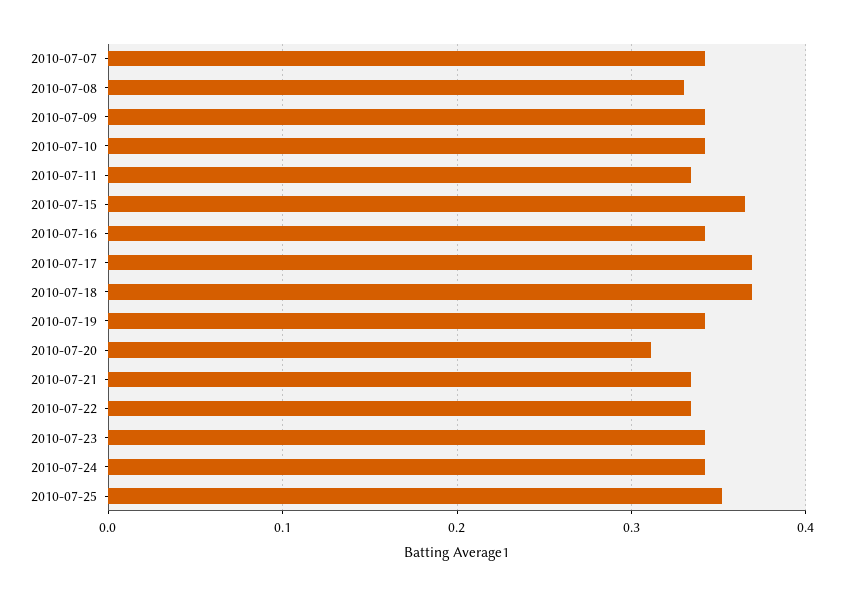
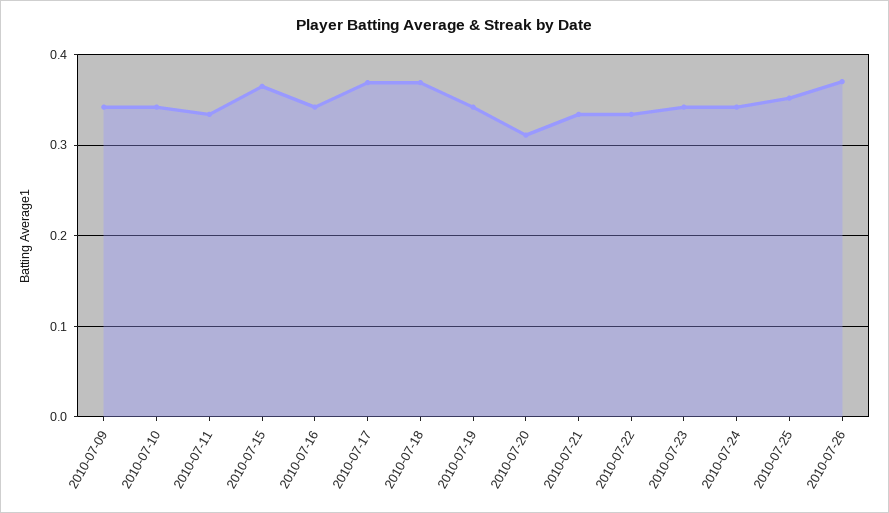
2010-07-07: 0.34 -> none
2010-07-08: 0.33 -> none
2010-07-26: none -> 0.37

